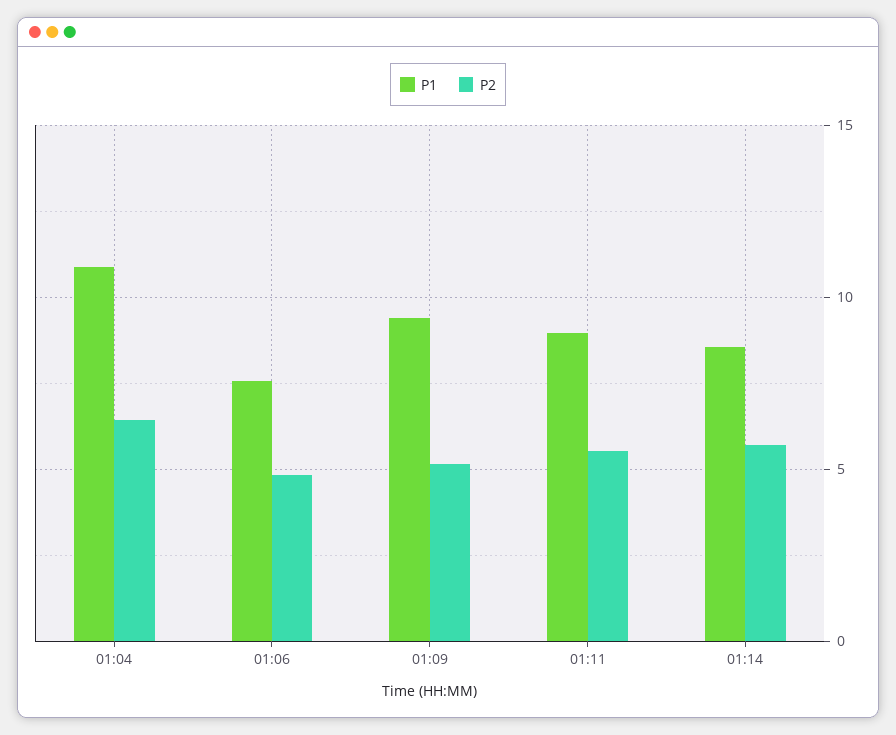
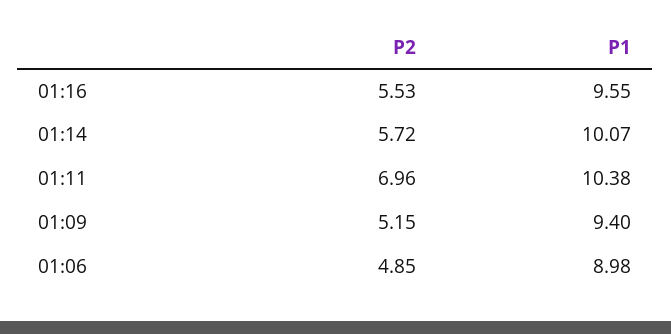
P1, 01:04: 11 -> none
P2, 01:04: 6.5 -> none
P1, 01:06: 7.5 -> 8.98
P1, 01:11: 9 -> 10.38
P2, 01:11: 5.5 -> 6.96
P1, 01:14: 8.5 -> 10.07
P2, 01:16: none -> 5.53
P1, 01:16: none -> 9.55

